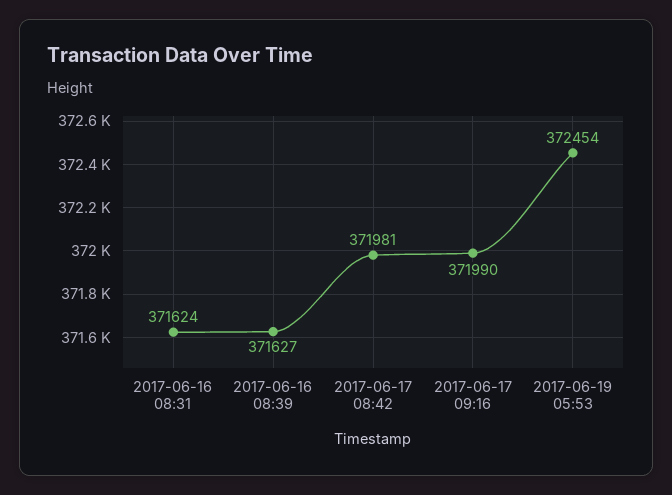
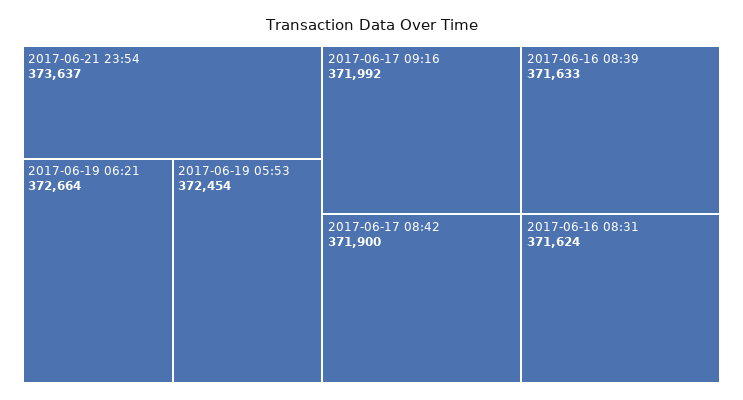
2017-06-16 08:39: 371627 -> 371633
2017-06-17 08:42: 371981 -> 371900
2017-06-17 09:16: 371990 -> 371992
2017-06-21 23:54: none -> 373637
2017-06-19 06:21: none -> 372664

